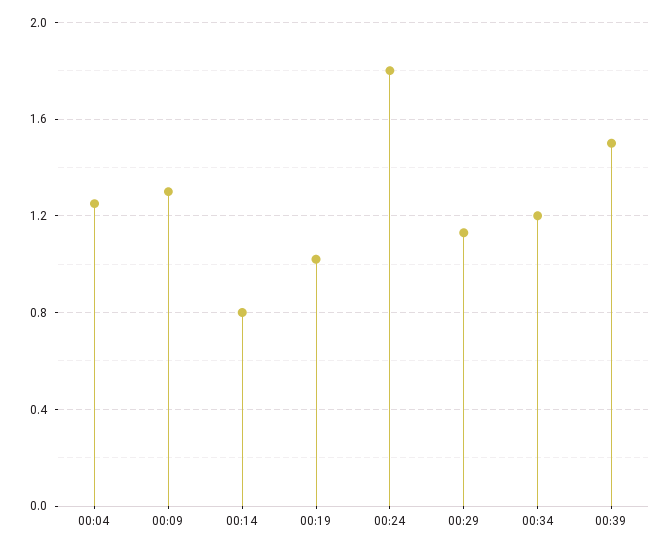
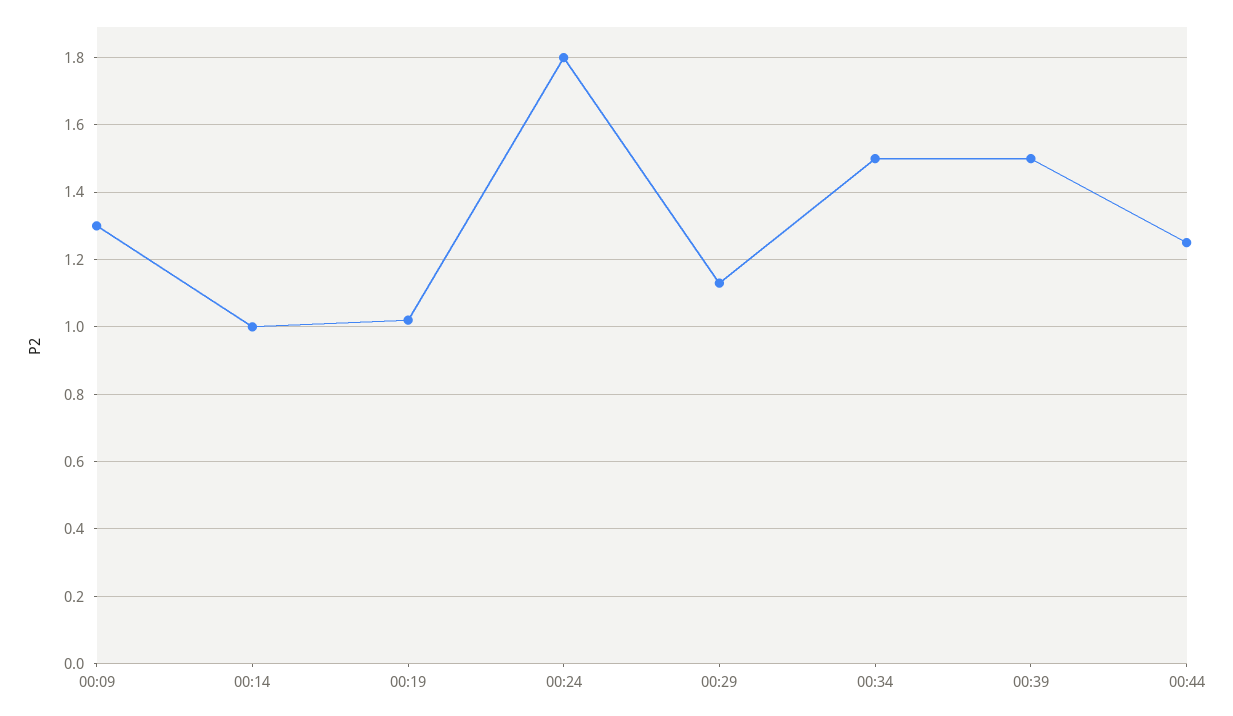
00:04: 1.25 -> none
00:14: 0.8 -> 1
00:34: 1.2 -> 1.5
00:44: none -> 1.25

